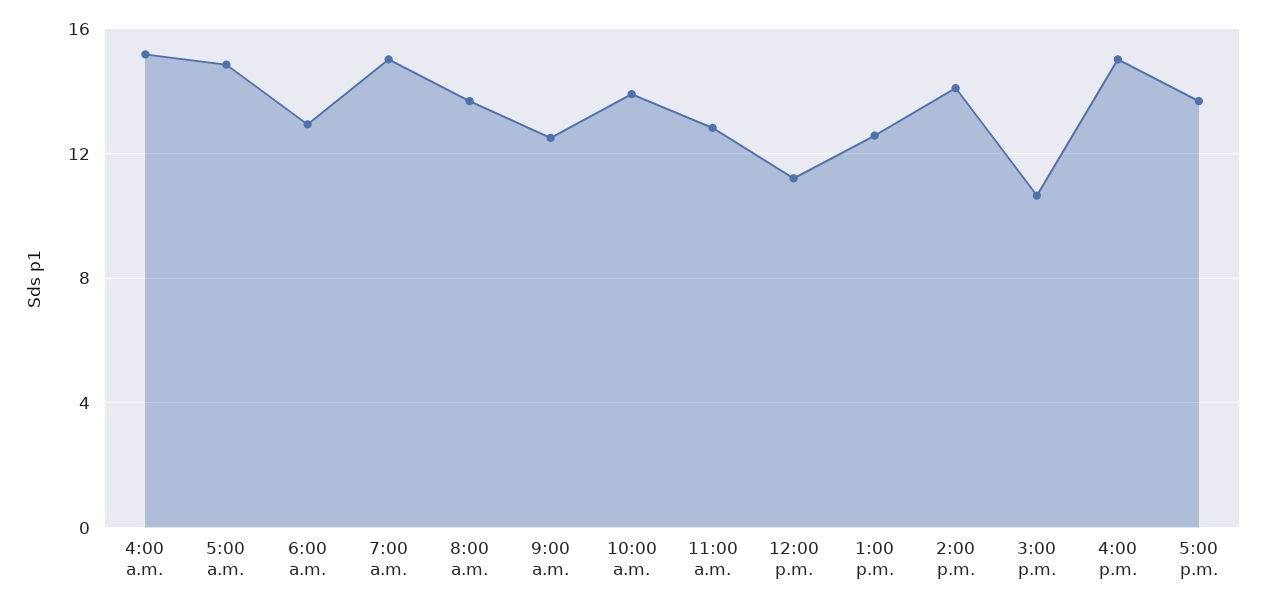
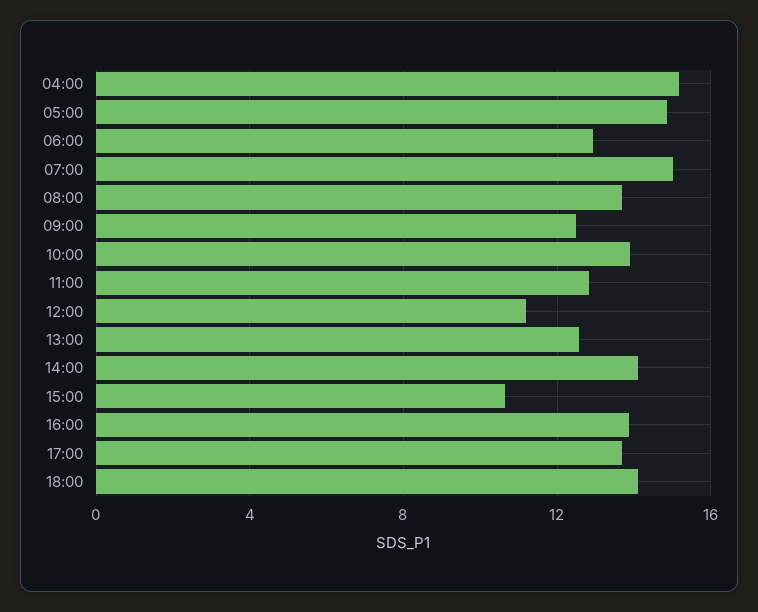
4:00 p.m.: 15 -> 14
18:00: none -> 14

